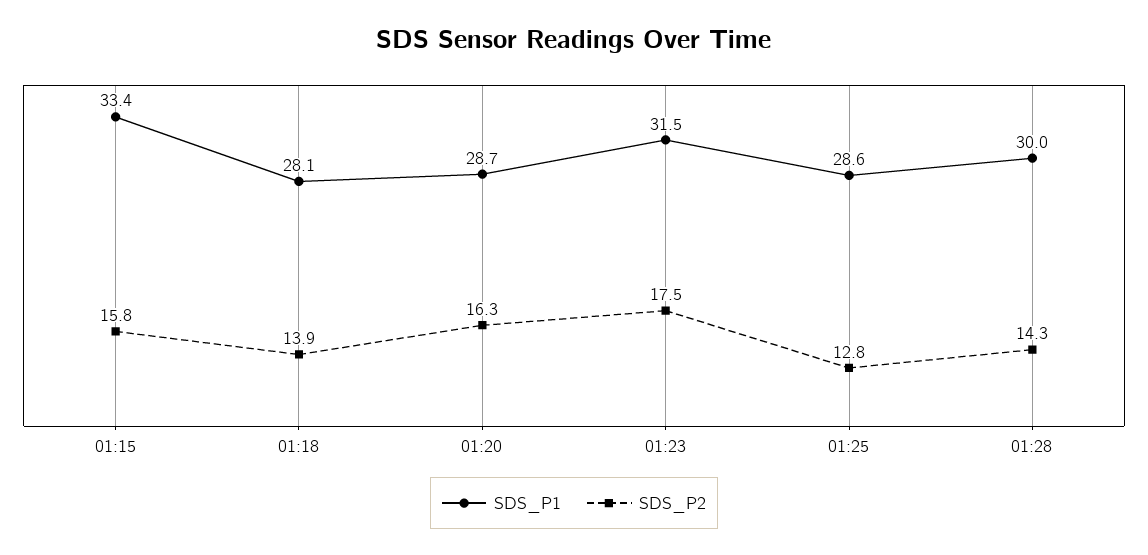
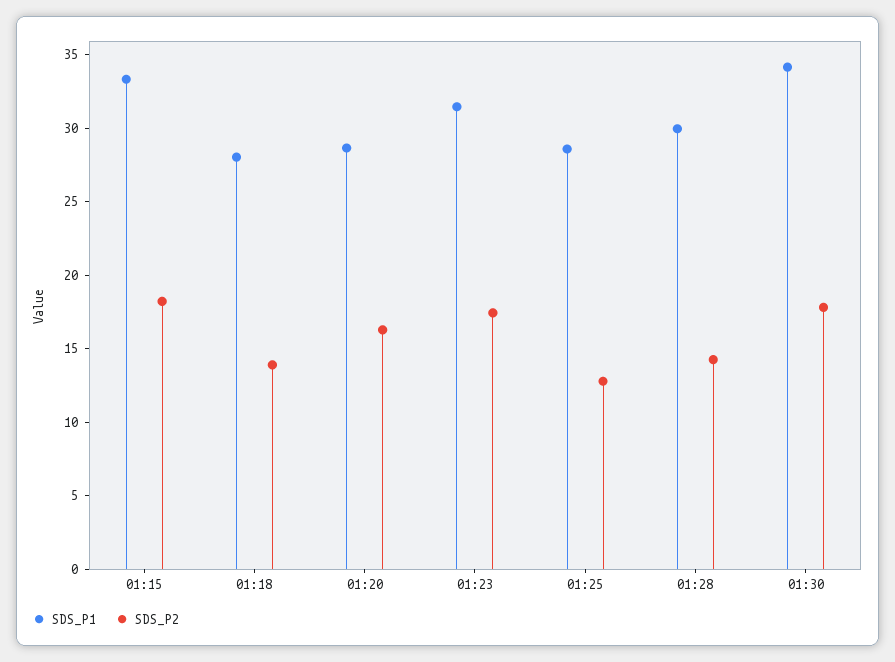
SDS_P2, 01:15: 15.8 -> 18
SDS_P1, 01:30: none -> 34
SDS_P2, 01:30: none -> 18

